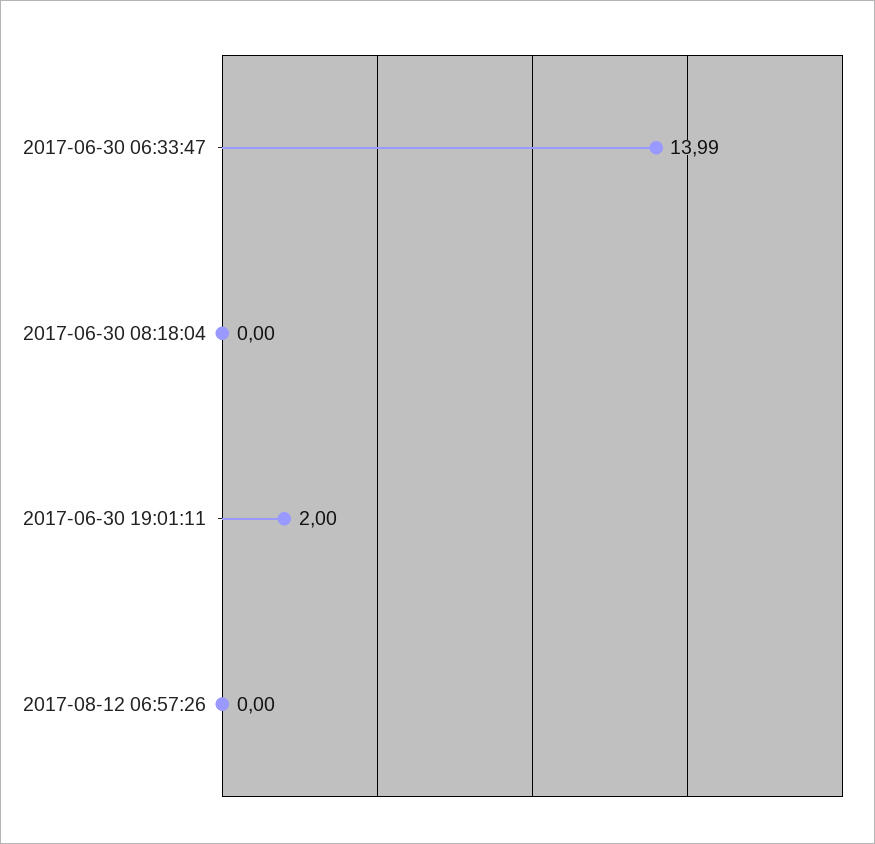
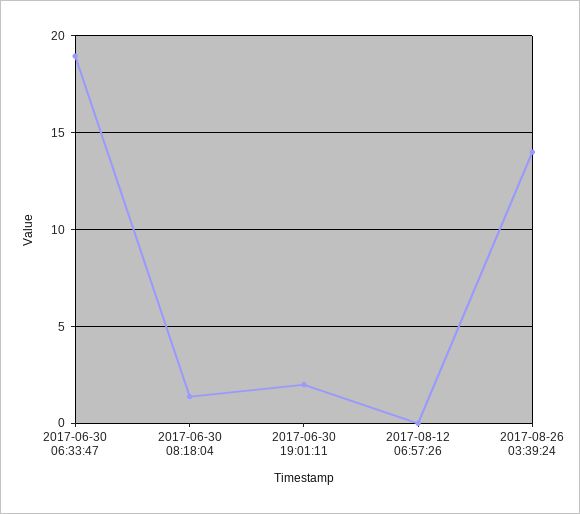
2017-06-30 06:33:47: 13.99 -> 19
2017-06-30 08:18:04: 0 -> 1.5
2017-08-26 03:39:24: none -> 14

